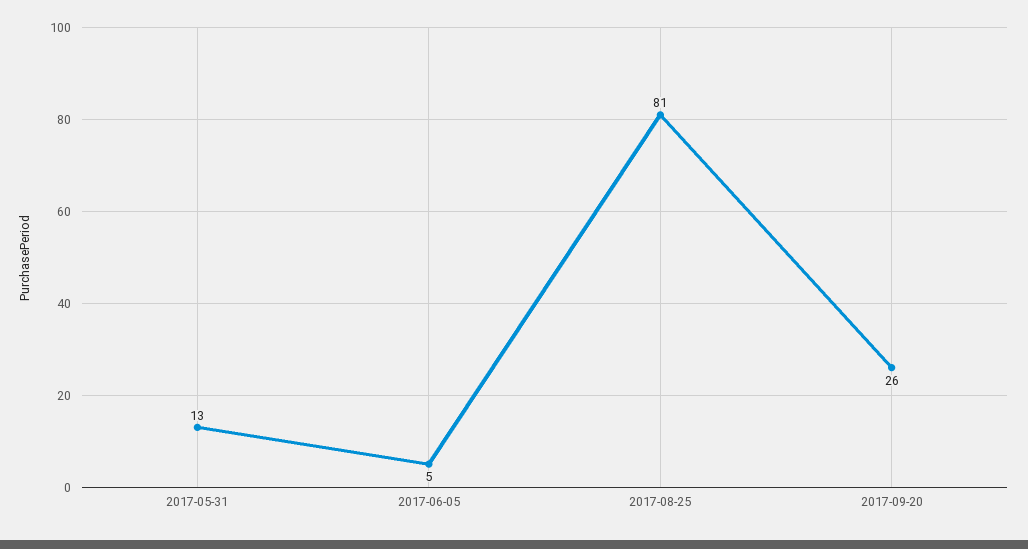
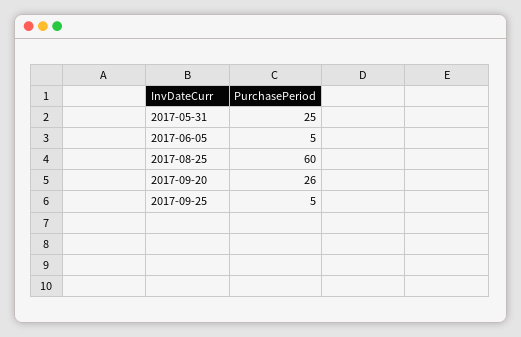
2017-05-31: 13 -> 25
2017-08-25: 81 -> 60
2017-09-25: none -> 5

